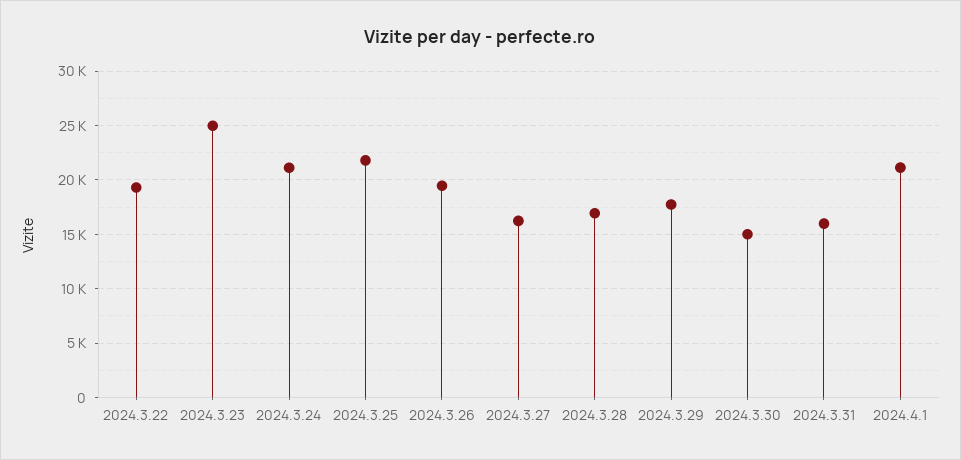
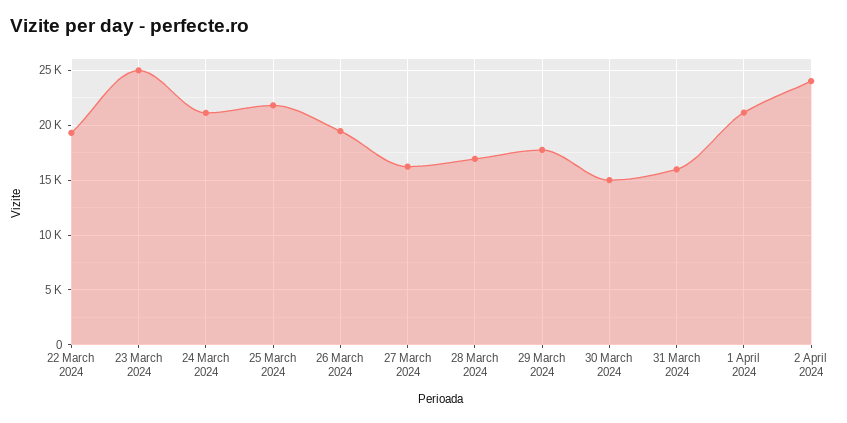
2 April 2024: none -> 24000

